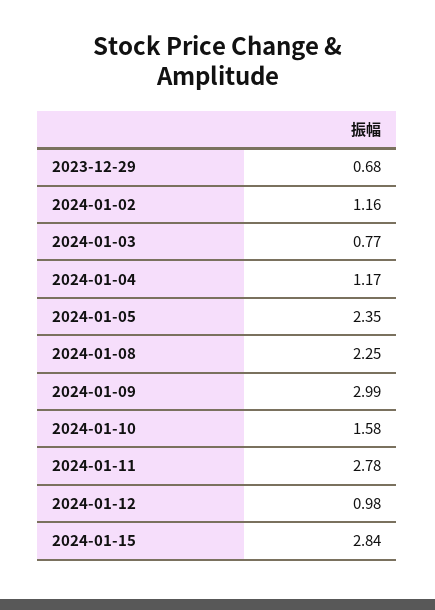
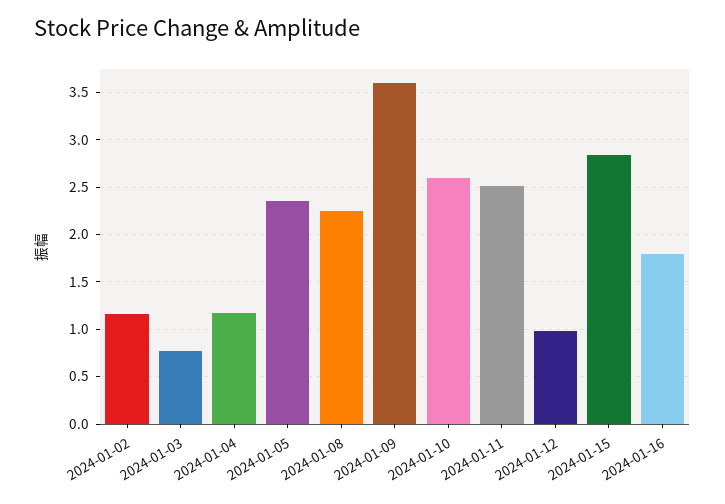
2023-12-29: 0.68 -> none
2024-01-09: 2.99 -> 3.6
2024-01-10: 1.58 -> 2.6
2024-01-11: 2.78 -> 2.5
2024-01-16: none -> 1.8

